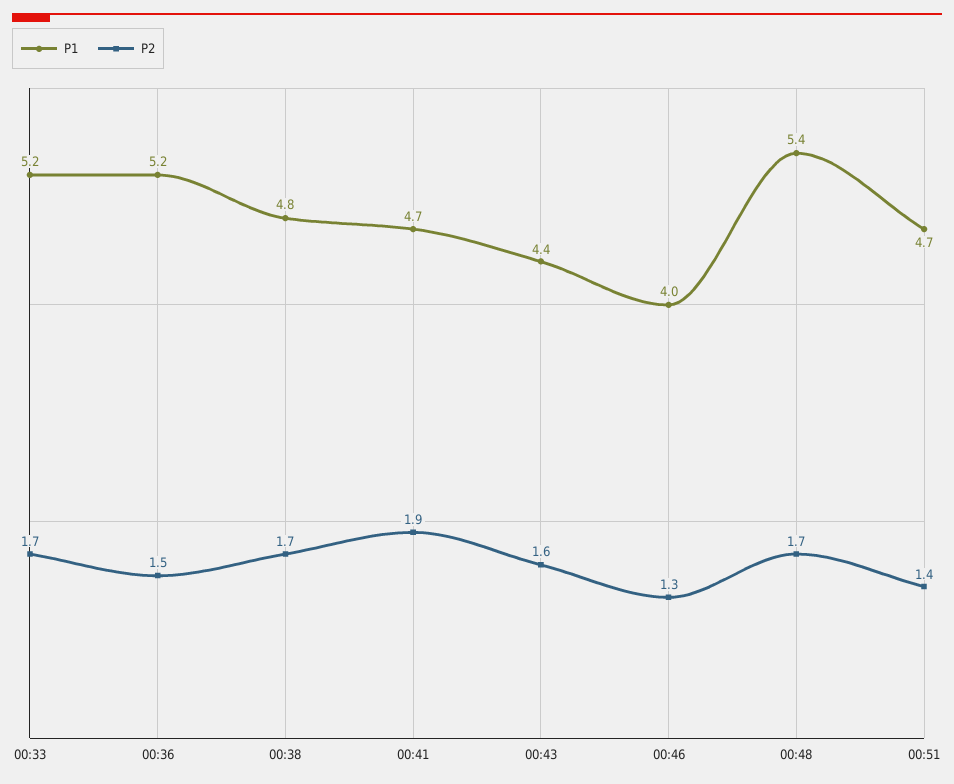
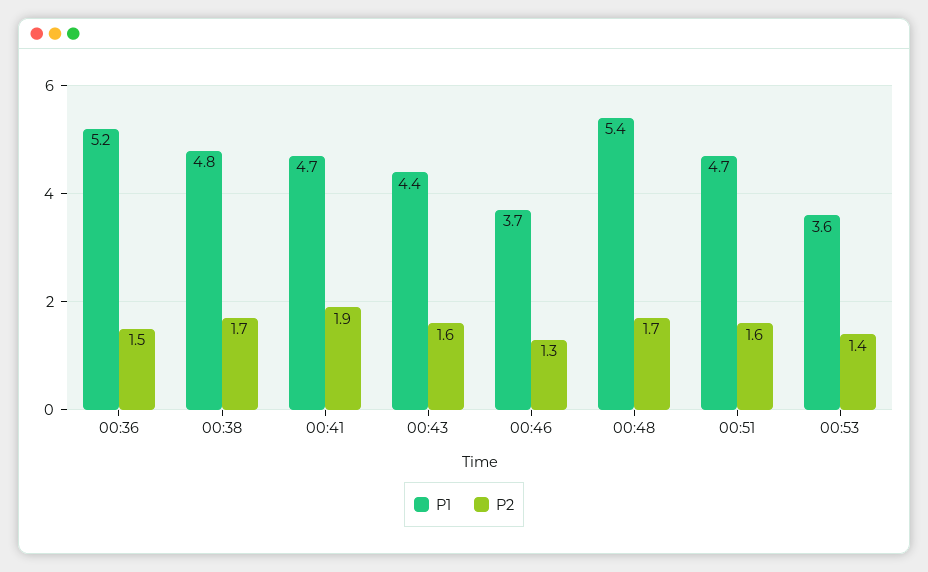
P1, 00:33: 5.2 -> none
P2, 00:33: 1.7 -> none
P1, 00:46: 4 -> 3.7
P2, 00:51: 1.4 -> 1.6
P1, 00:53: none -> 3.6
P2, 00:53: none -> 1.4

